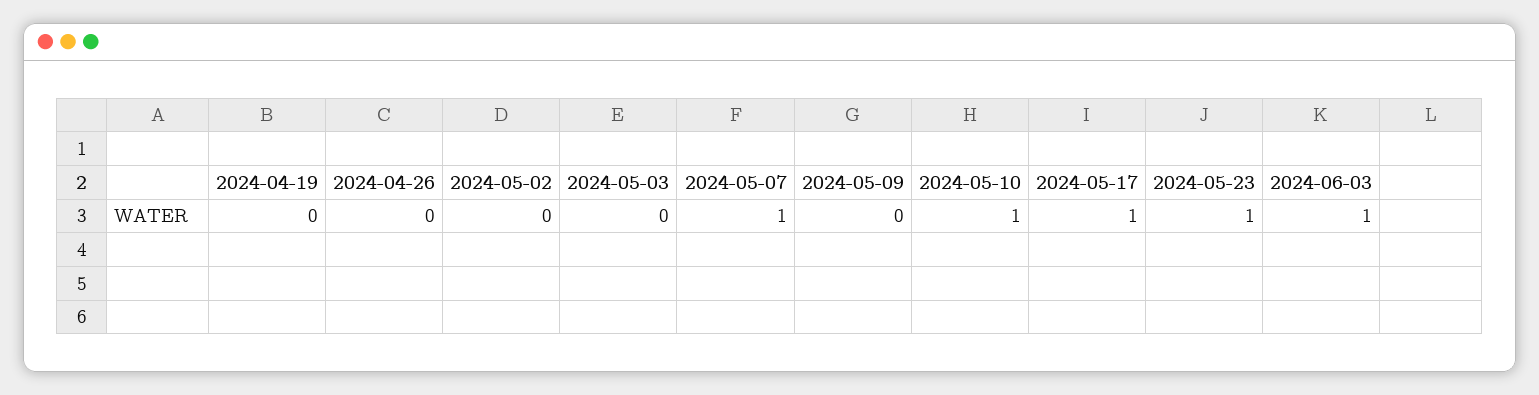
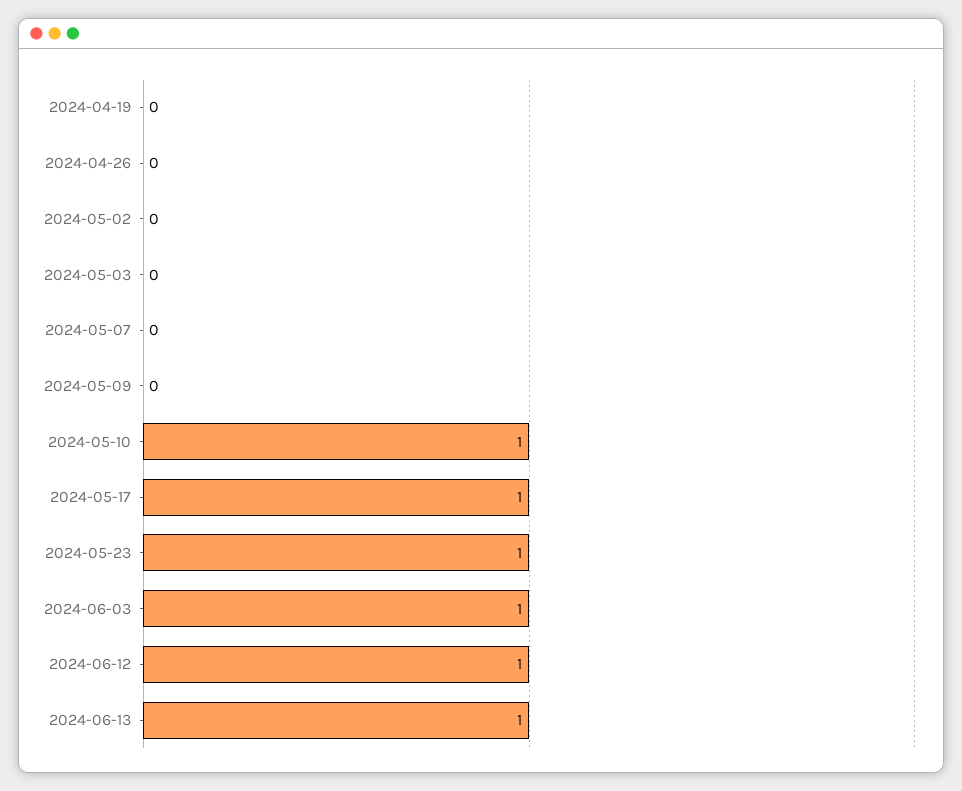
2024-05-07: 1 -> 0
2024-06-12: none -> 1
2024-06-13: none -> 1

